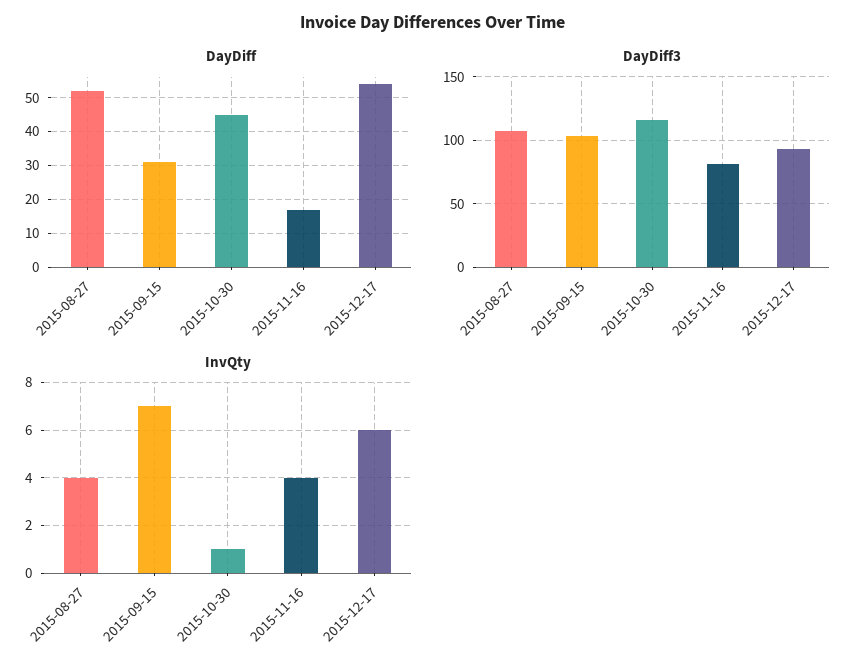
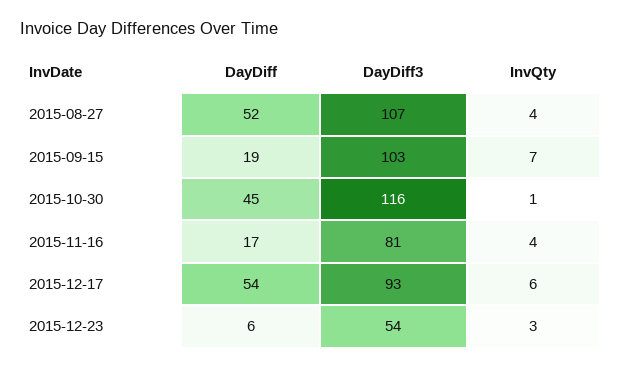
DayDiff, 2015-09-15: 30 -> 19
DayDiff, 2015-12-23: none -> 6
DayDiff3, 2015-12-23: none -> 54
InvQty, 2015-12-23: none -> 3

